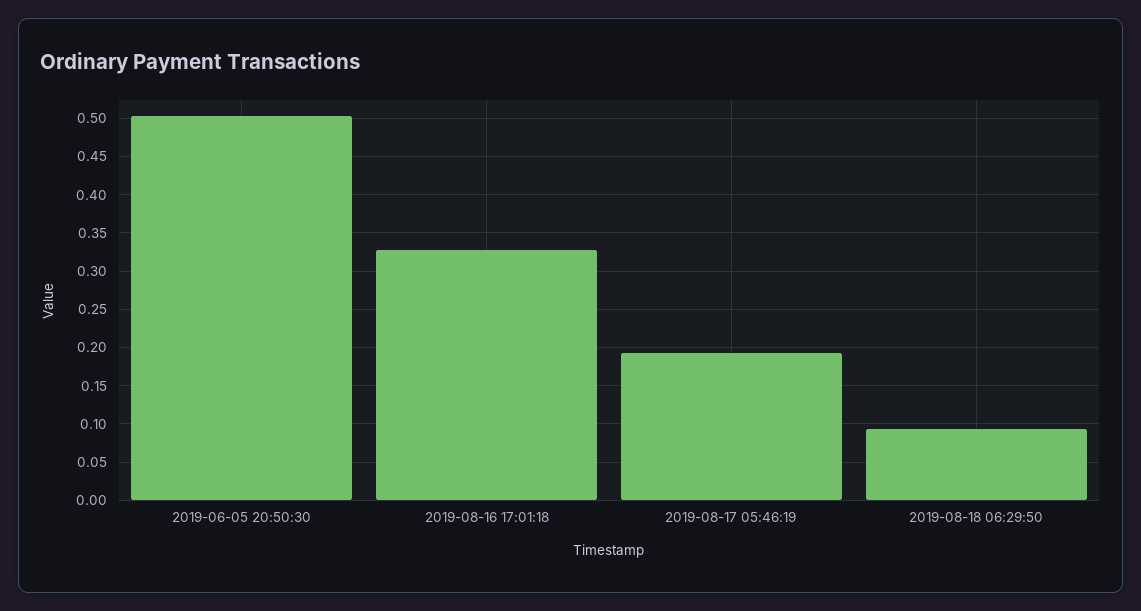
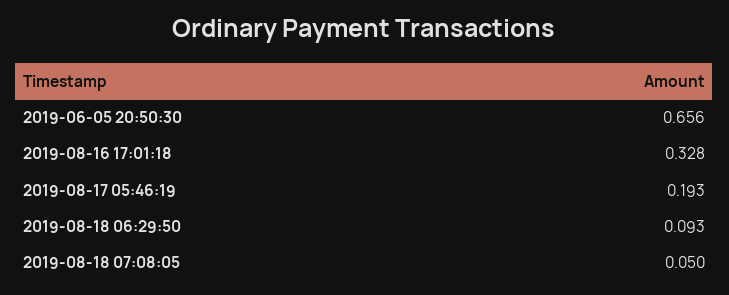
2019-06-05 20:50:30: 0.5 -> 0.656
2019-08-18 07:08:05: none -> 0.05

